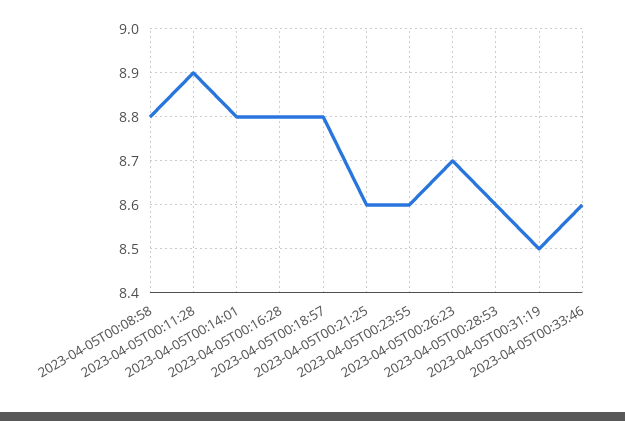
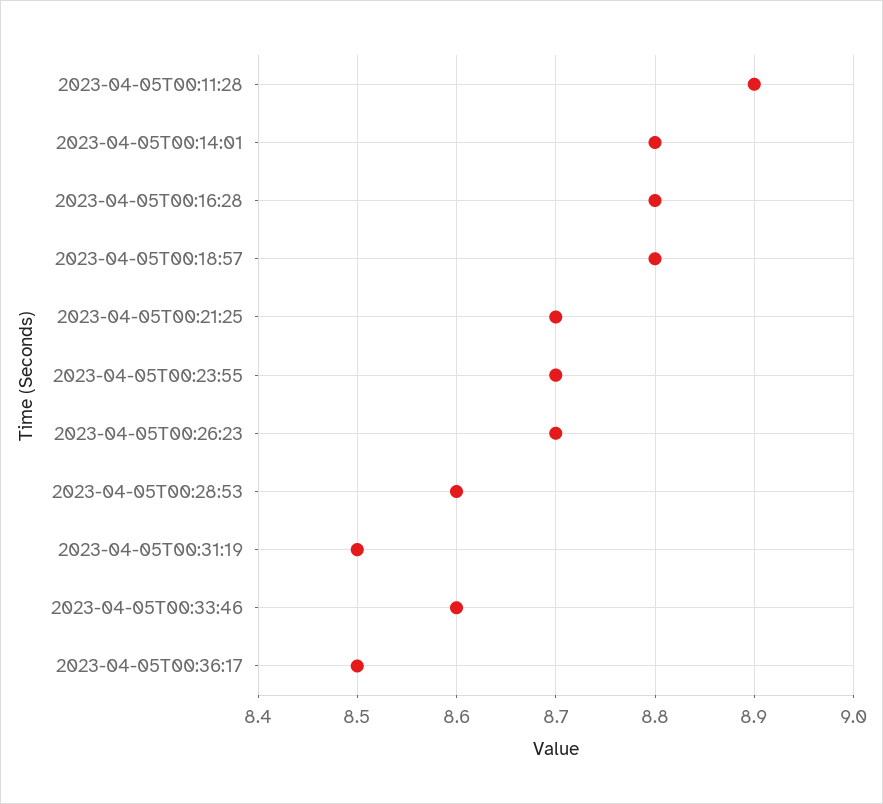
2023-04-05T00:08:58: 8.8 -> none
2023-04-05T00:21:25: 8.6 -> 8.7
2023-04-05T00:23:55: 8.6 -> 8.7
2023-04-05T00:36:17: none -> 8.5

